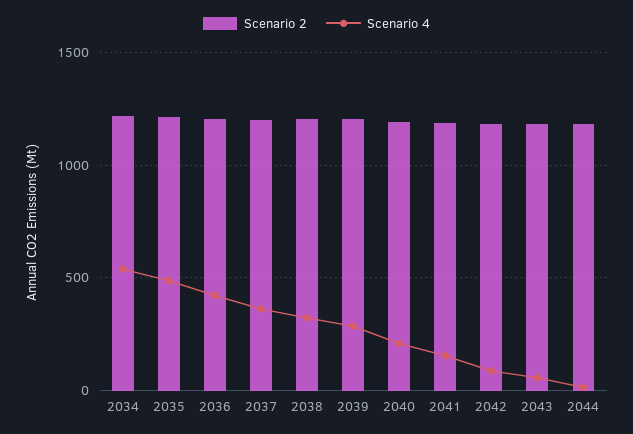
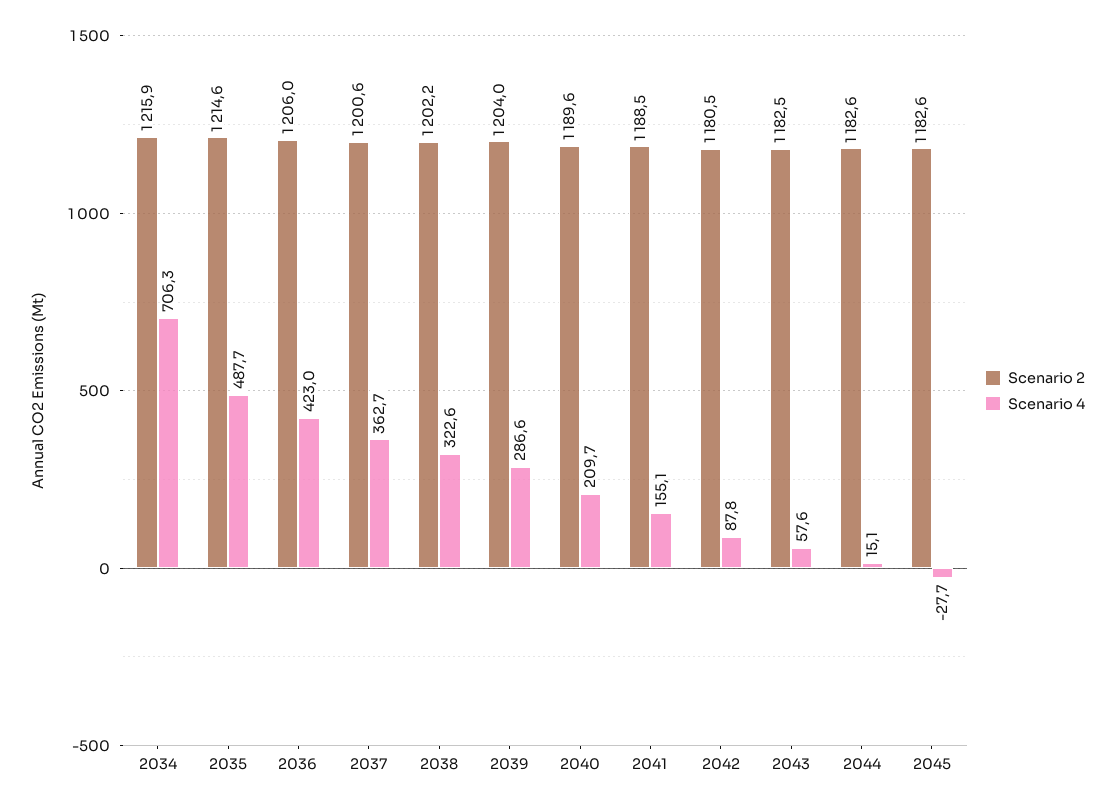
Scenario 4, 2034: 550 -> 706.3
Scenario 2, 2045: none -> 1182.6
Scenario 4, 2045: none -> -27.7

